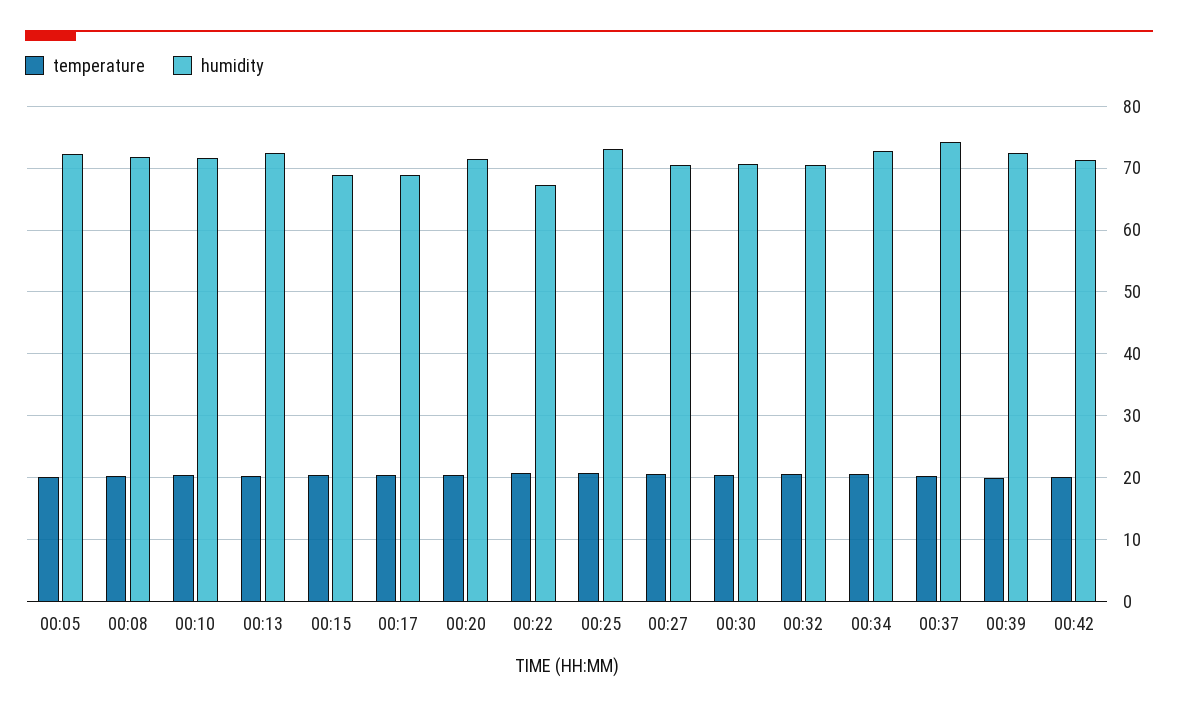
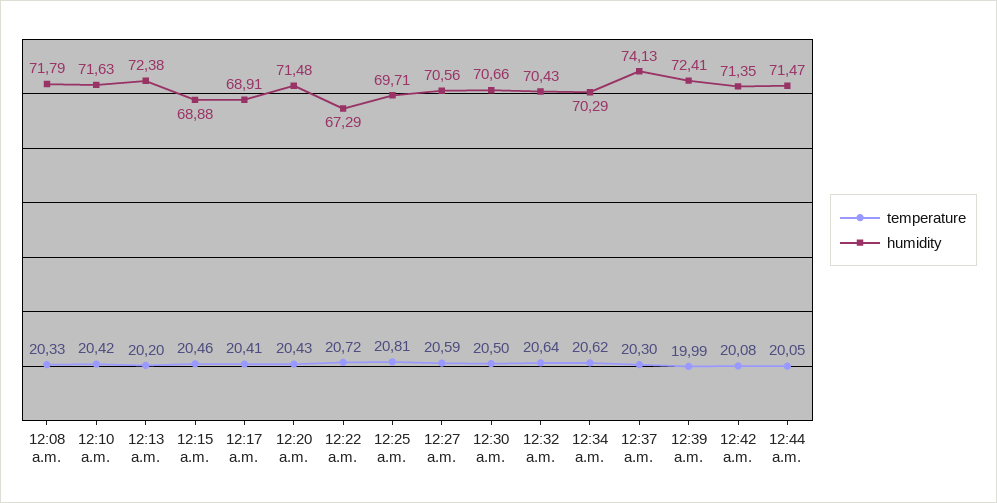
temperature, 00:05: 20 -> none
humidity, 00:05: 72 -> none
humidity, 00:25: 73 -> 69.71
humidity, 00:34: 73 -> 70.29
temperature, 12:44 a.m.: none -> 20.05
humidity, 12:44 a.m.: none -> 71.47

